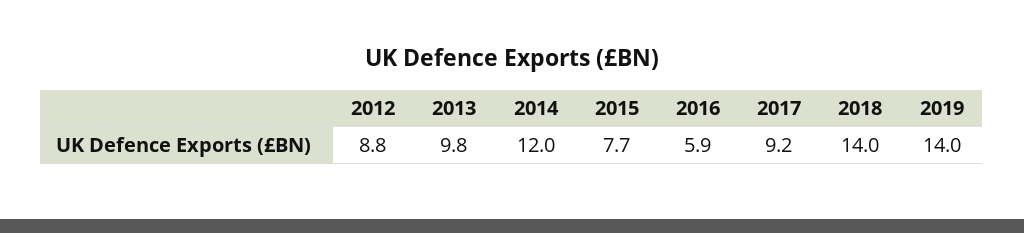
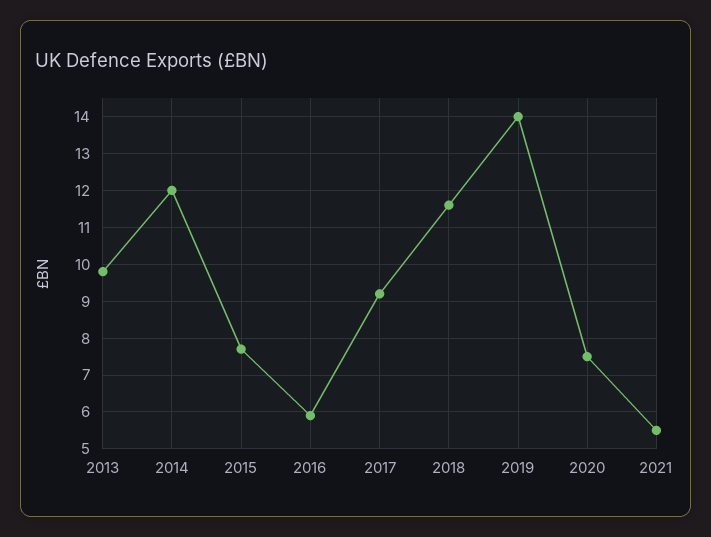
2012: 8.8 -> none
2018: 14 -> 11.5
2020: none -> 7.5
2021: none -> 5.5

